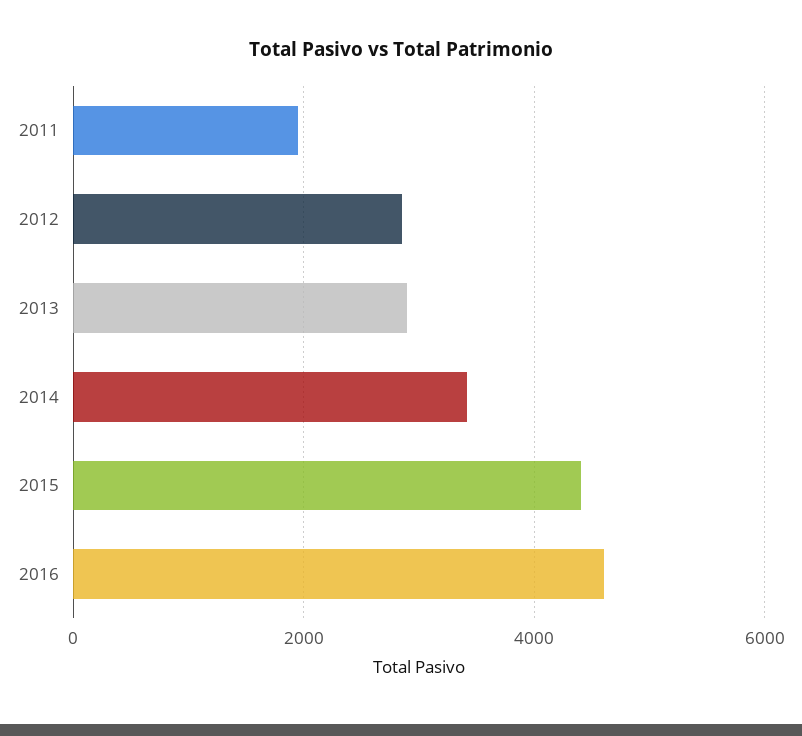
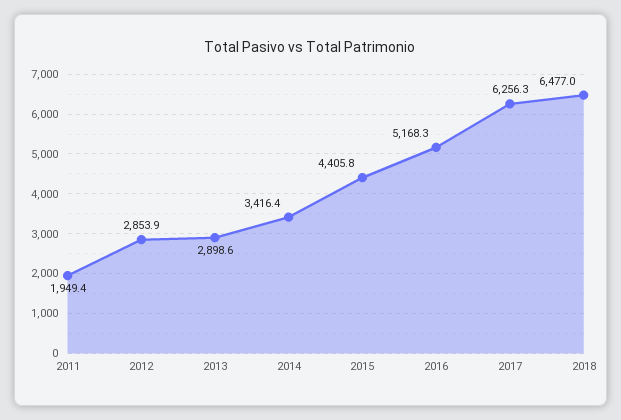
2016: 4600 -> 5168.3
2017: none -> 6256.3
2018: none -> 6477

